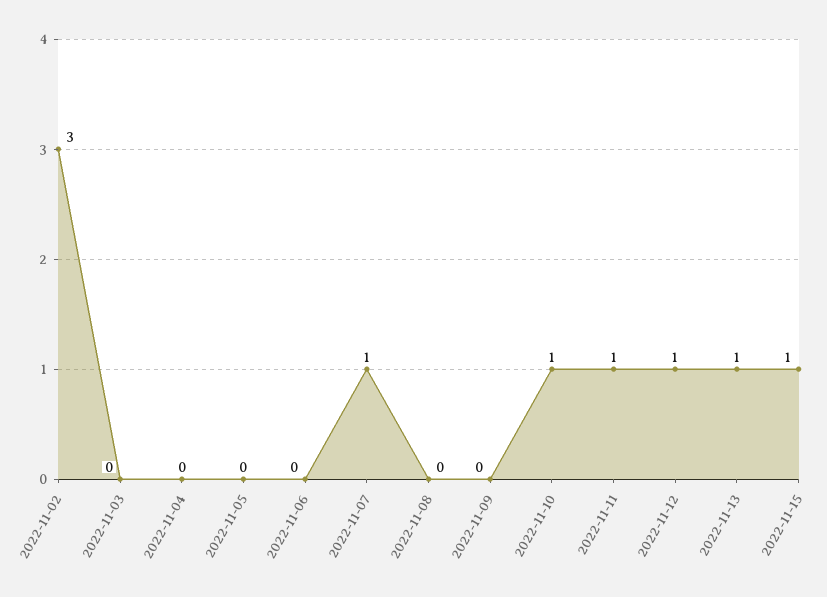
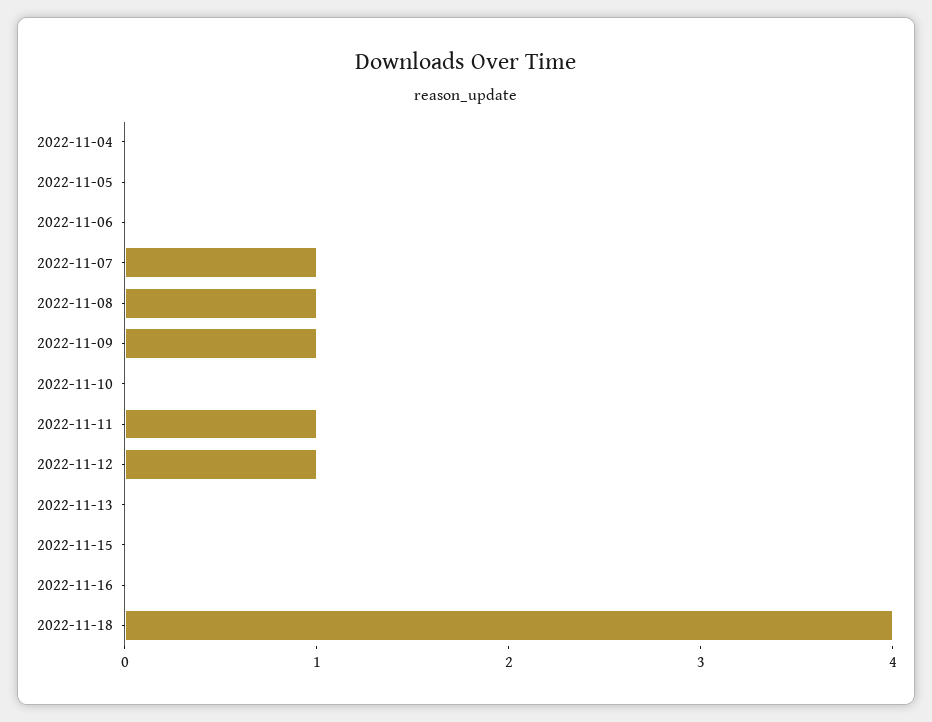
2022-11-02: 3 -> none
2022-11-03: 0 -> none
2022-11-08: 0 -> 1
2022-11-09: 0 -> 1
2022-11-10: 1 -> 0
2022-11-13: 1 -> 0
2022-11-15: 1 -> 0
2022-11-16: none -> 0
2022-11-18: none -> 4

